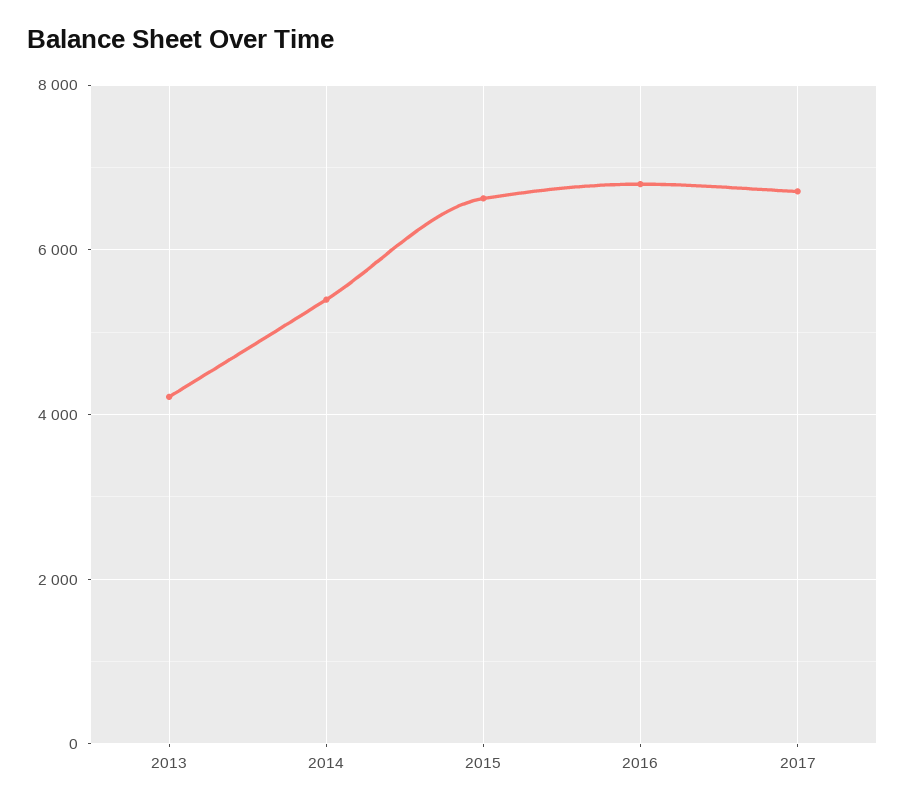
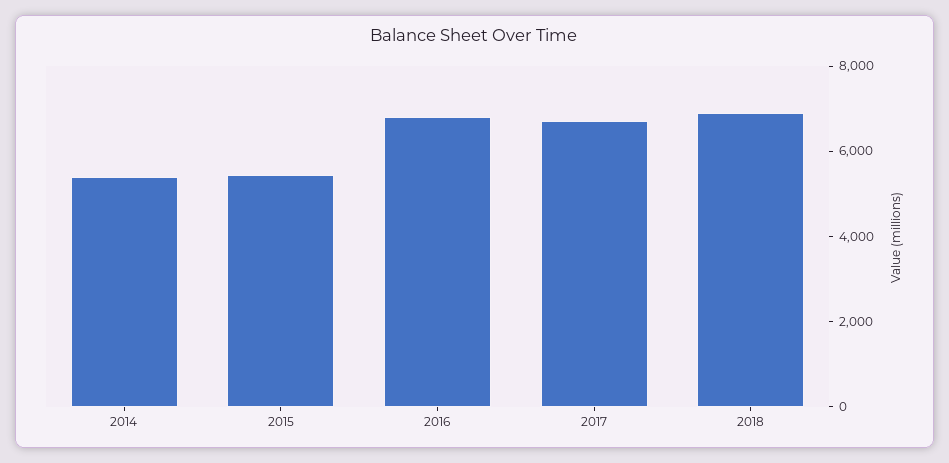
2013: 4200 -> none
2015: 6600 -> 5500
2018: none -> 7000

